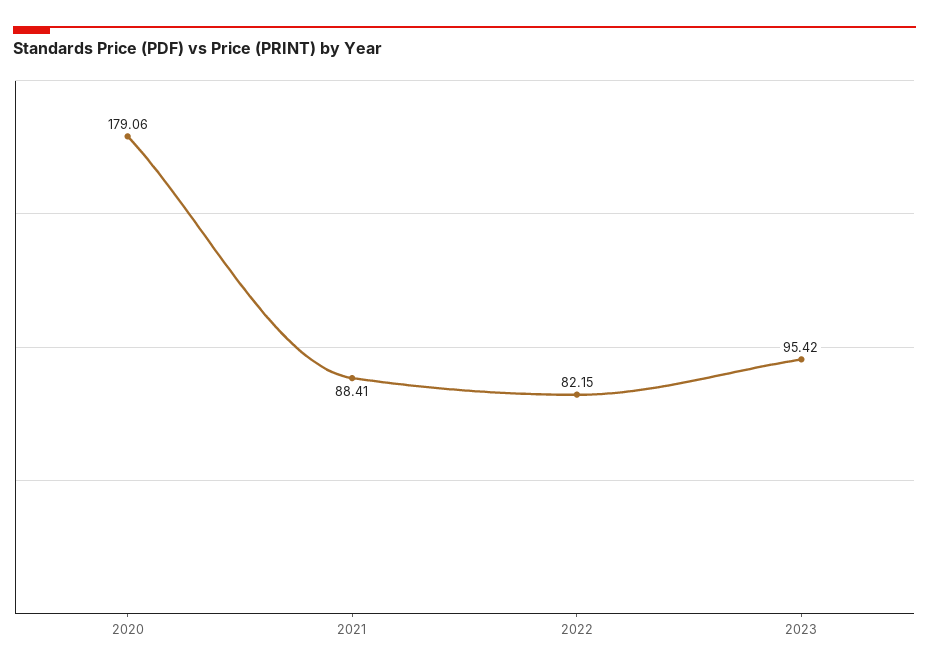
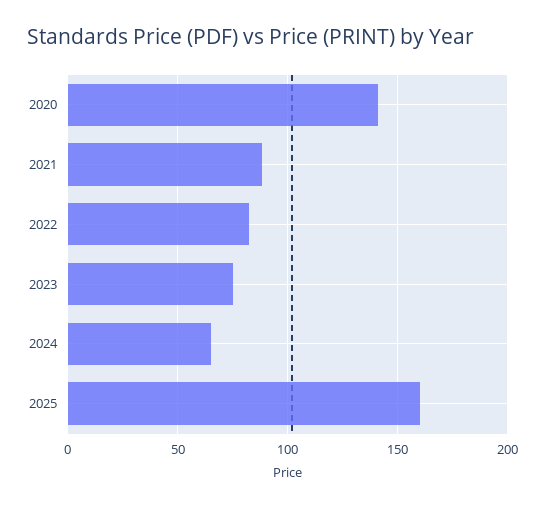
2020: 179.06 -> 140
2023: 95.42 -> 75
2024: none -> 65
2025: none -> 160

